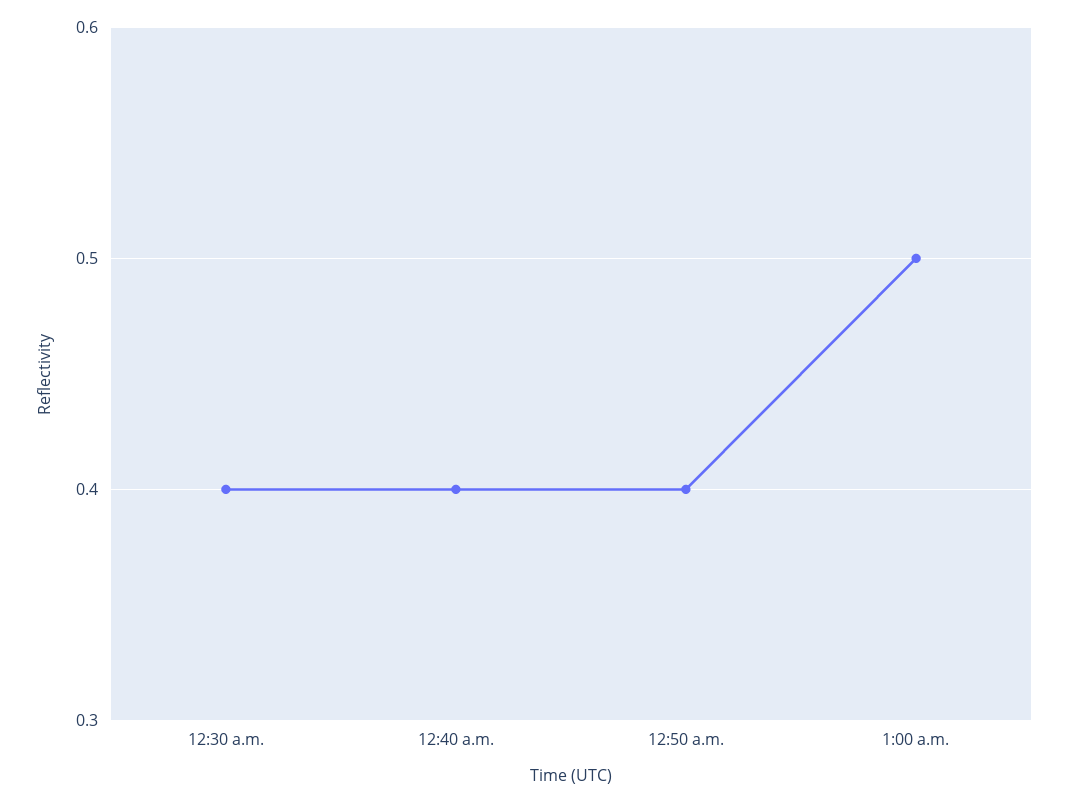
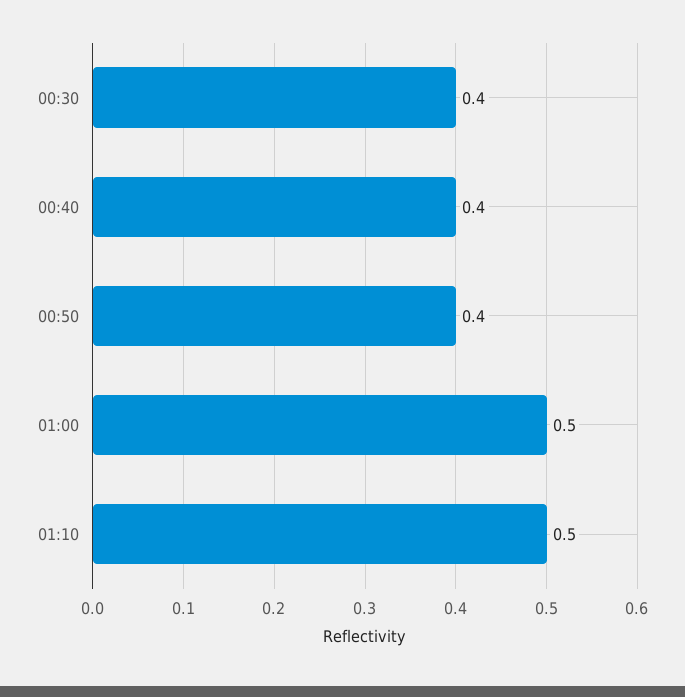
01:10: none -> 0.5

